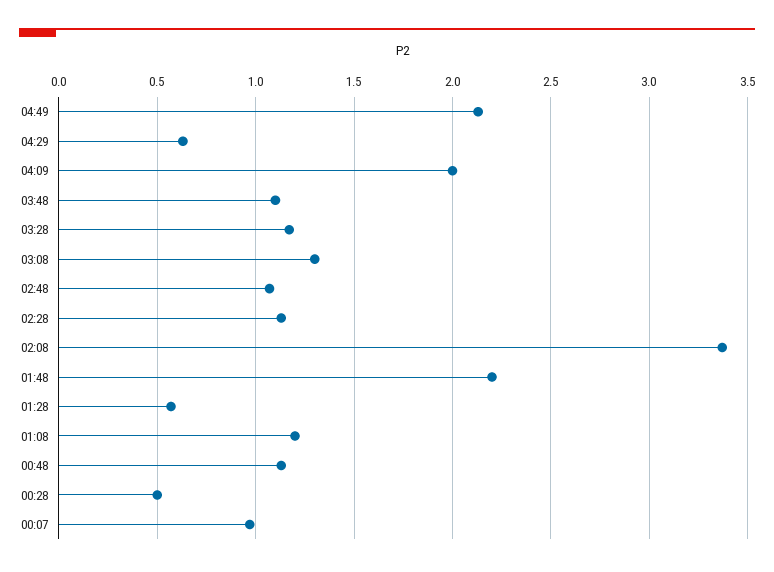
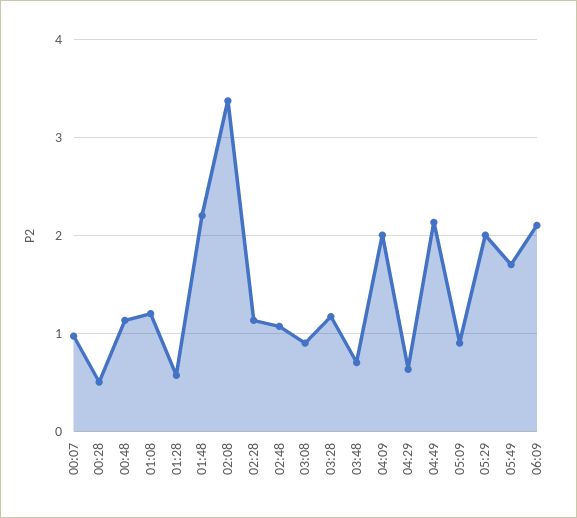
03:48: 1.1 -> 0.7
03:08: 1.3 -> 0.9
05:09: none -> 0.9
05:29: none -> 2
05:49: none -> 1.7
06:09: none -> 2.1

